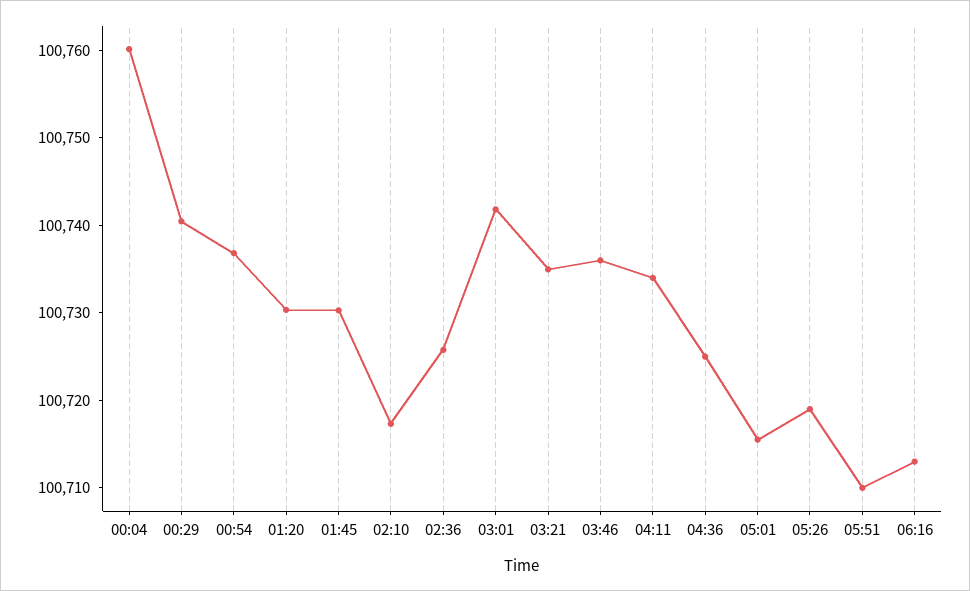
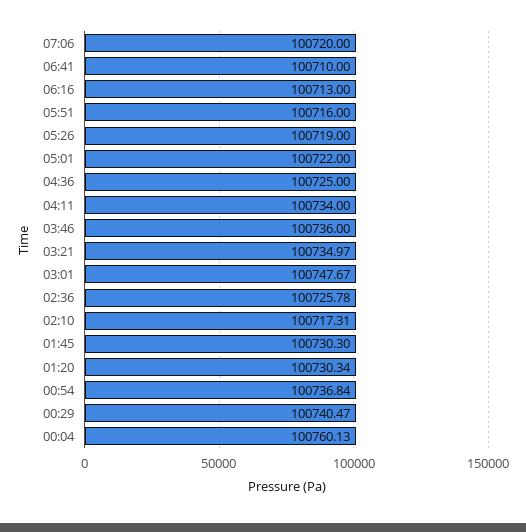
03:01: 100742 -> 100747.67
05:01: 100716 -> 100722
05:51: 100710 -> 100716
07:06: none -> 100720
06:41: none -> 100710

